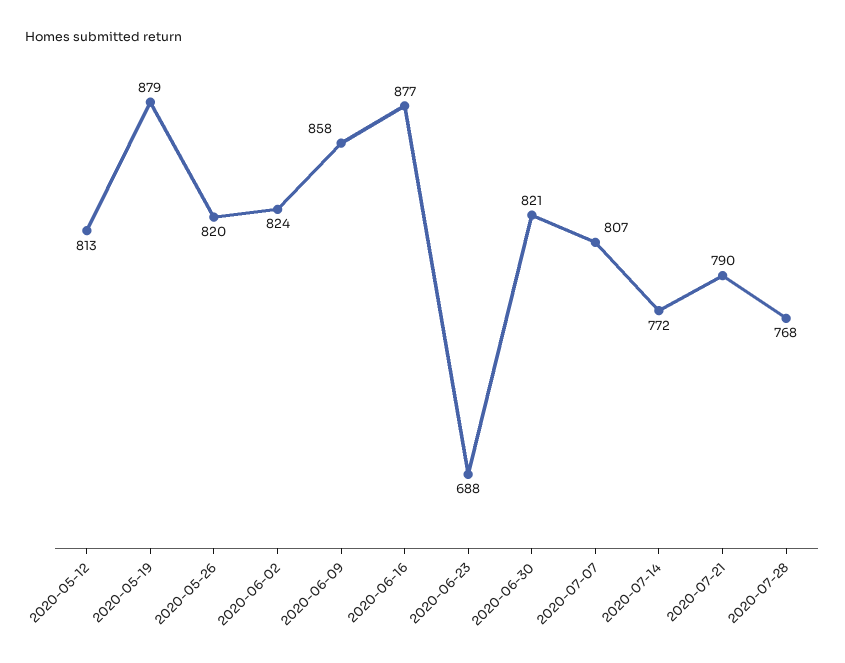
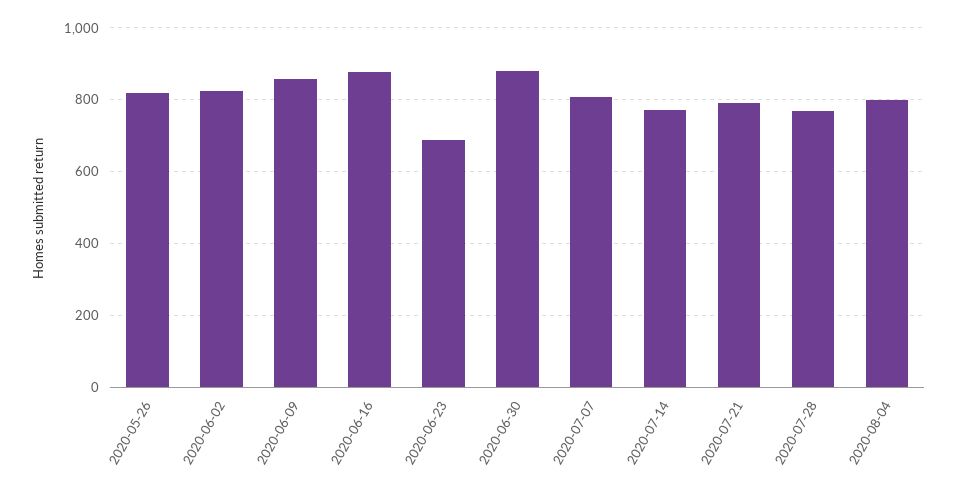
2020-05-12: 813 -> none
2020-05-19: 879 -> none
2020-06-30: 821 -> 880
2020-08-04: none -> 800

